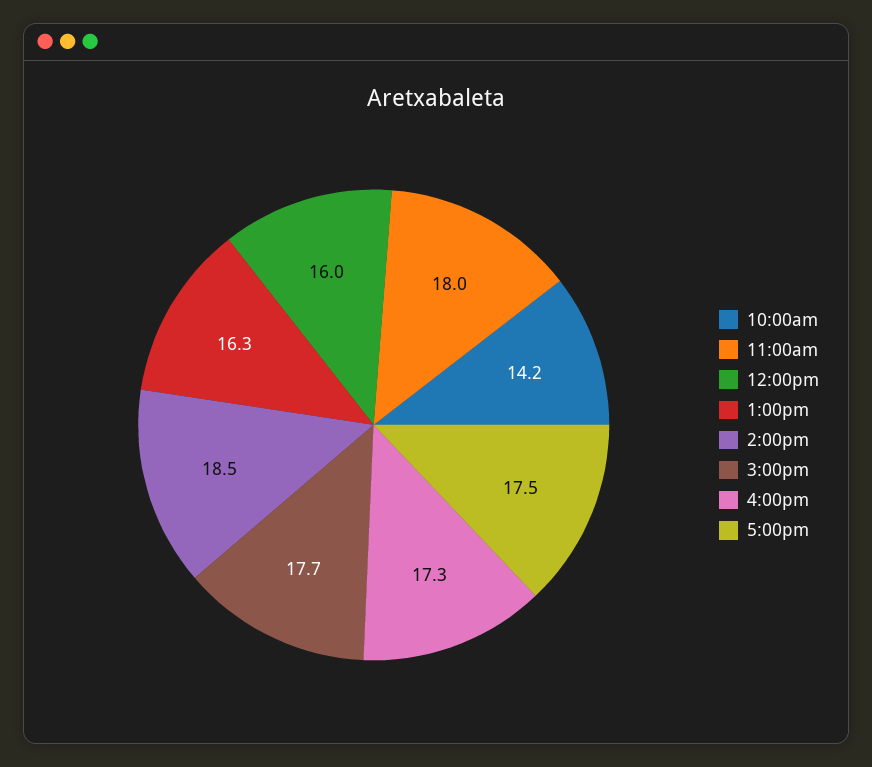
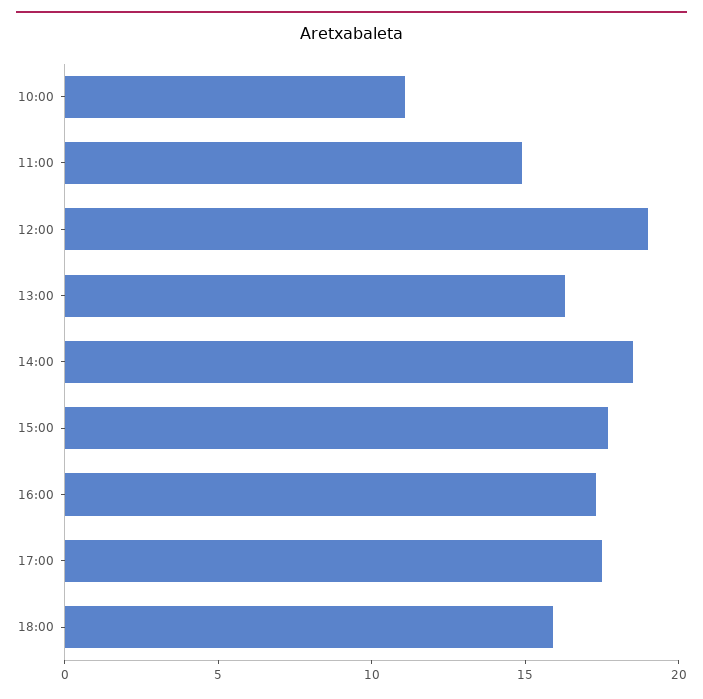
10:00am: 14.2 -> 11
11:00am: 18 -> 15
12:00pm: 16 -> 19
18:00: none -> 16

